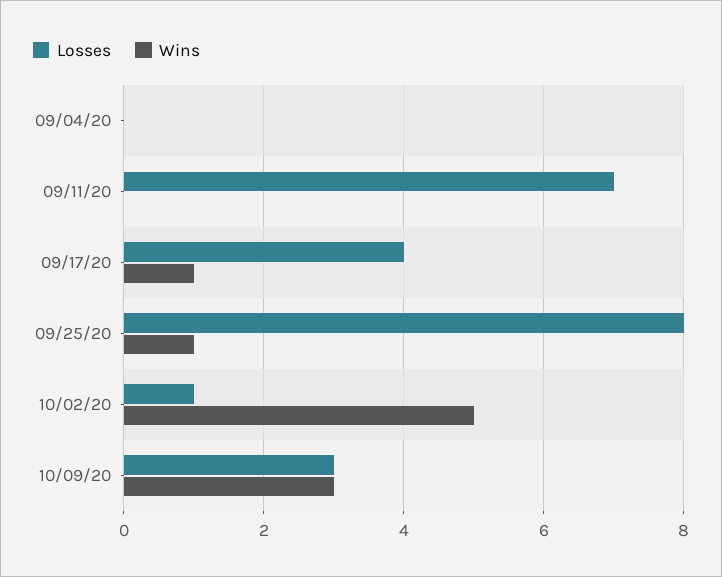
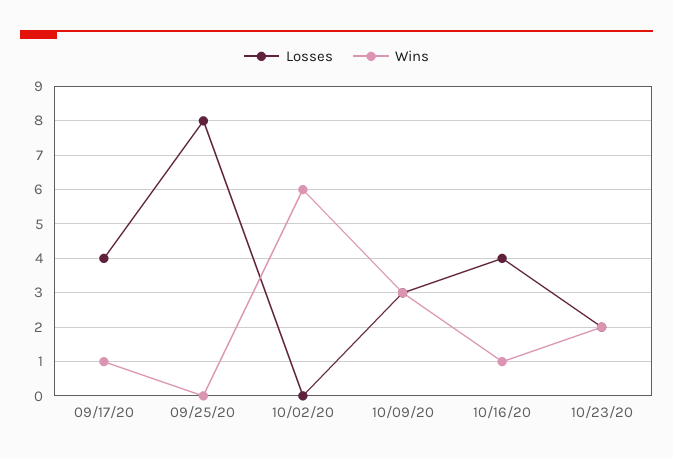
Losses, 09/04/20: 0 -> none
Wins, 09/04/20: 0 -> none
Losses, 09/11/20: 7 -> none
Wins, 09/11/20: 0 -> none
Wins, 09/25/20: 1 -> 0
Losses, 10/02/20: 1 -> 0
Wins, 10/02/20: 5 -> 6
Losses, 10/16/20: none -> 4
Wins, 10/16/20: none -> 1
Losses, 10/23/20: none -> 2
Wins, 10/23/20: none -> 2

